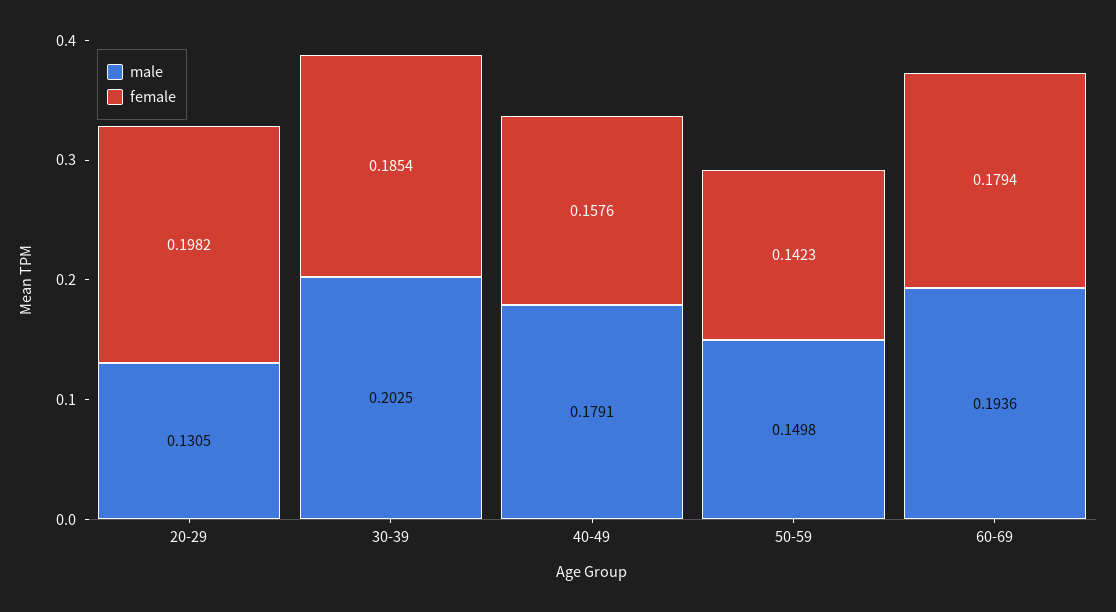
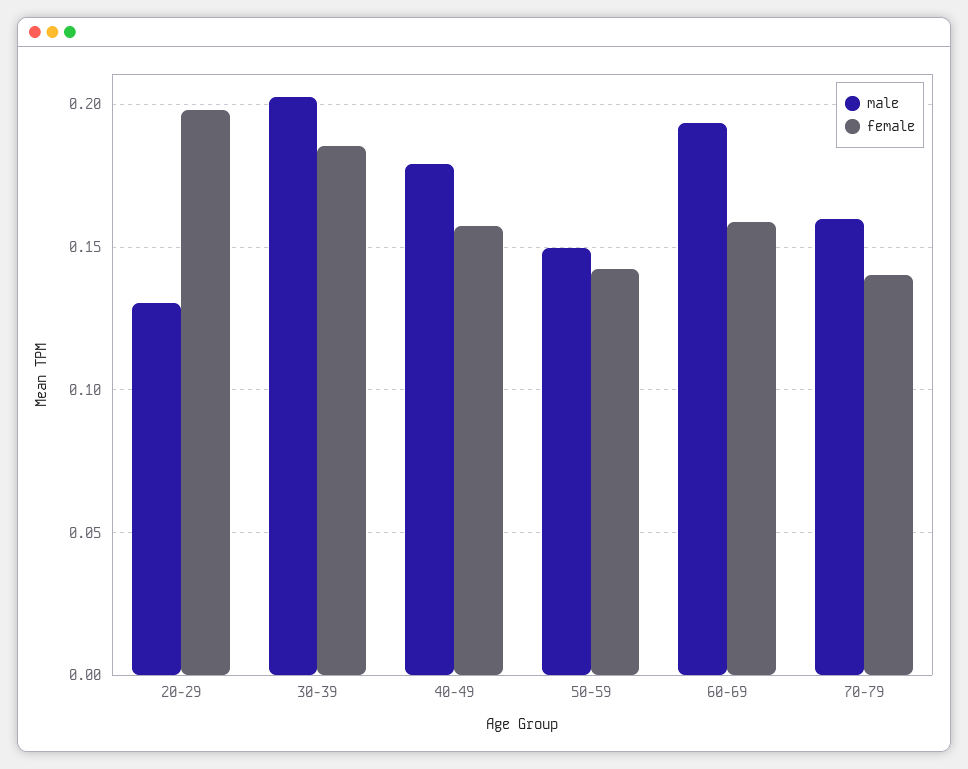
female, 60-69: 0.1794 -> 0.16
male, 70-79: none -> 0.16
female, 70-79: none -> 0.14

